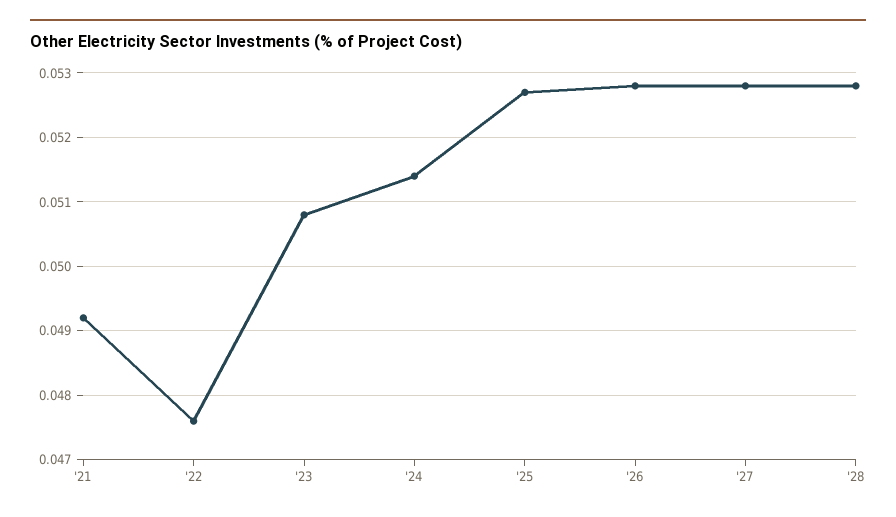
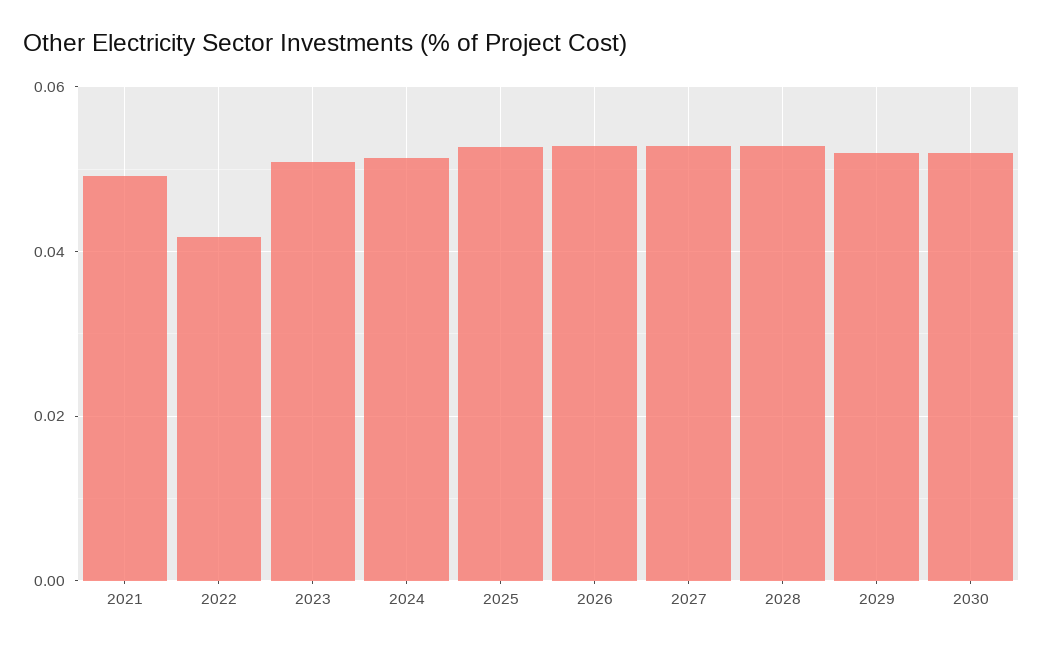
'22: 0.0476 -> 0.042
2029: none -> 0.052
2030: none -> 0.052

